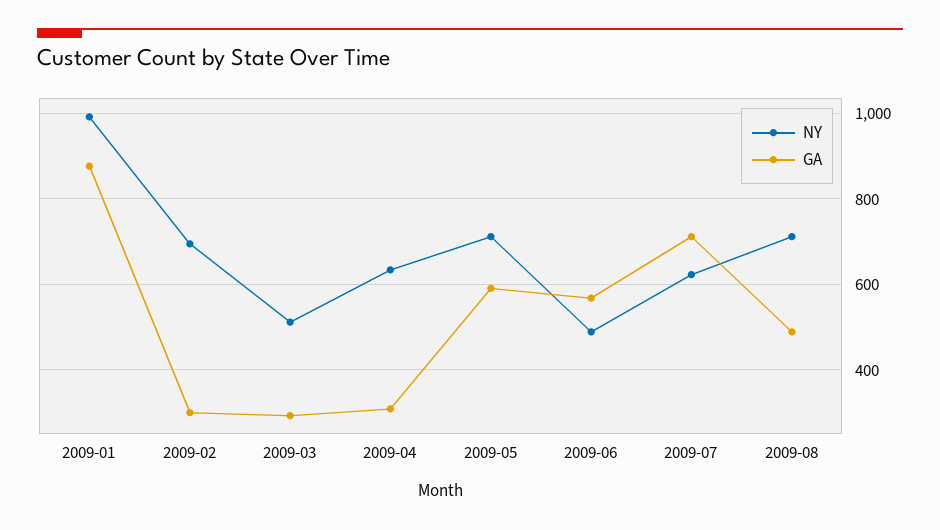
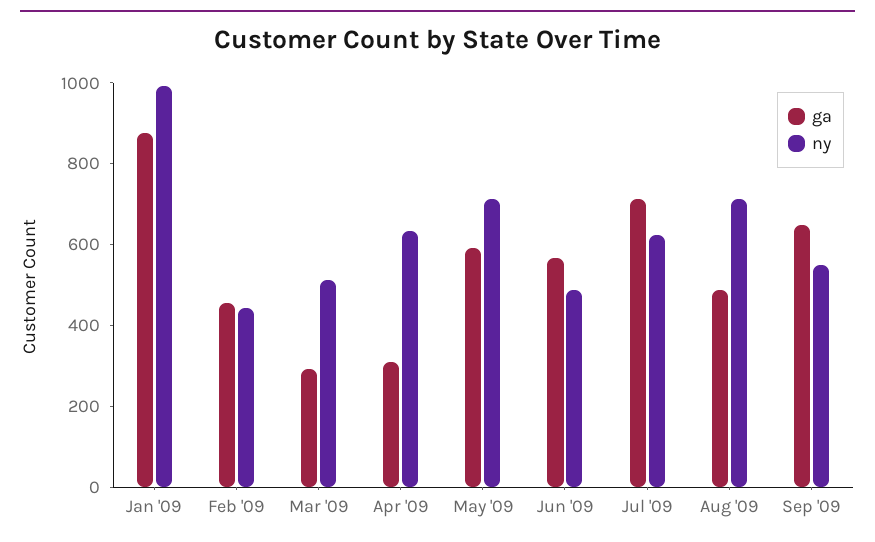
NY, 2009-02: 700 -> 450
GA, 2009-02: 300 -> 450
GA, Sep '09: none -> 650
NY, Sep '09: none -> 550

